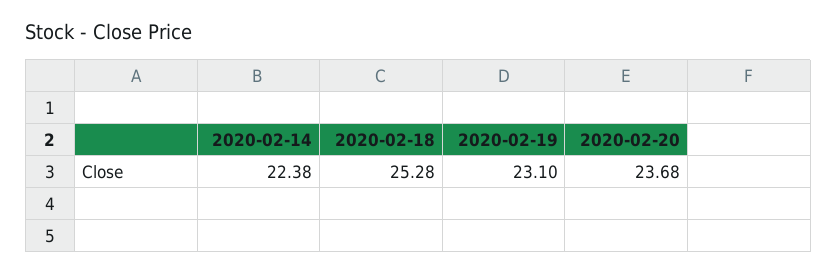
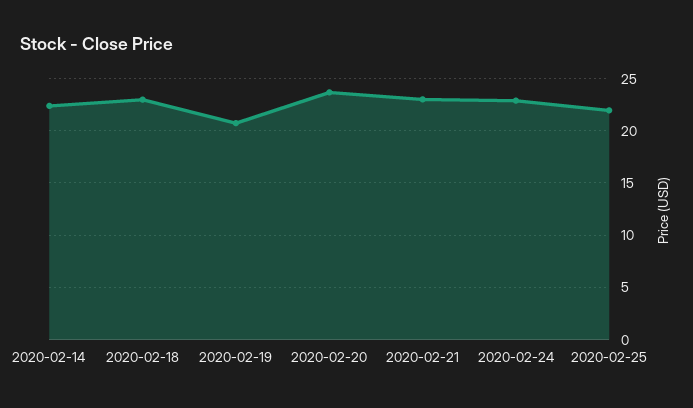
2020-02-18: 25.28 -> 23
2020-02-19: 23.1 -> 21
2020-02-21: none -> 23
2020-02-24: none -> 23
2020-02-25: none -> 22

